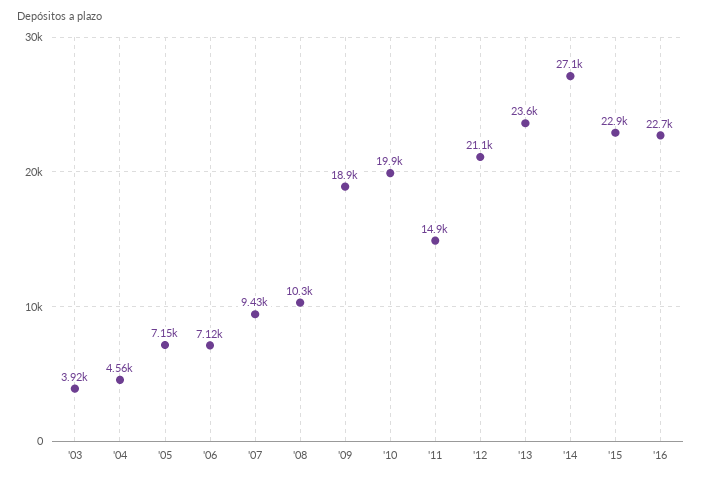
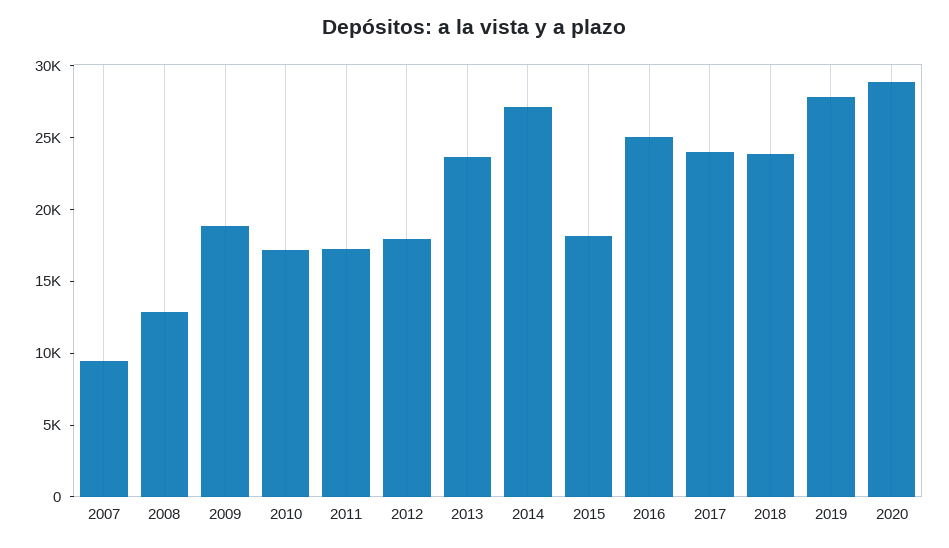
'03: 3920 -> none
'04: 4560 -> none
'05: 7150 -> none
'06: 7120 -> none
'08: 10300 -> 13000
'10: 19900 -> 17000
'11: 14900 -> 17000
'12: 21100 -> 18000
'15: 22900 -> 18000
'16: 22700 -> 25000
2017: none -> 24000
2018: none -> 24000
2019: none -> 28000
2020: none -> 29000

